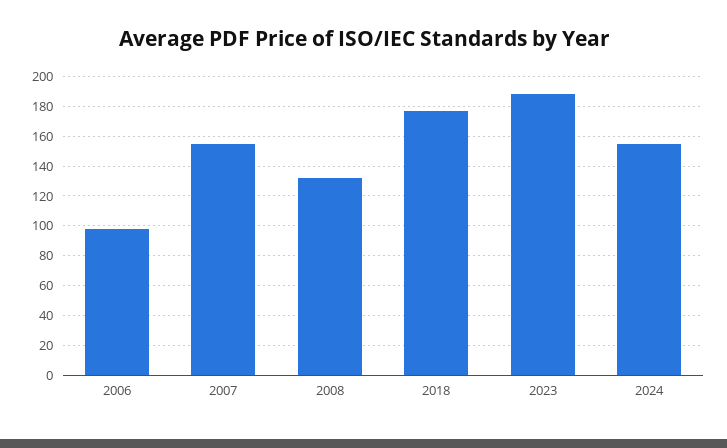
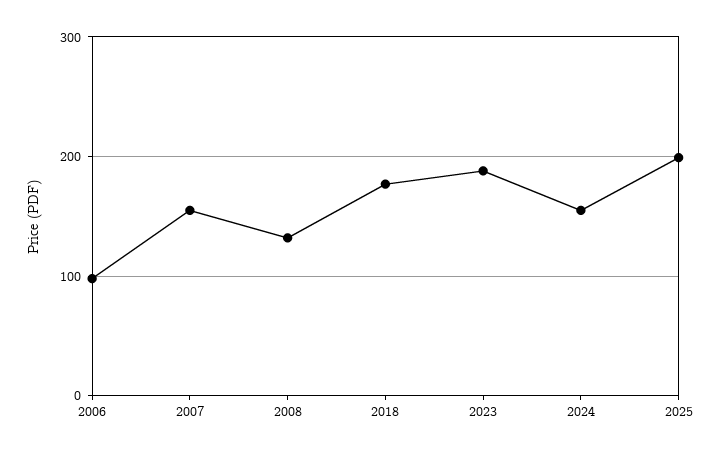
2025: none -> 200

